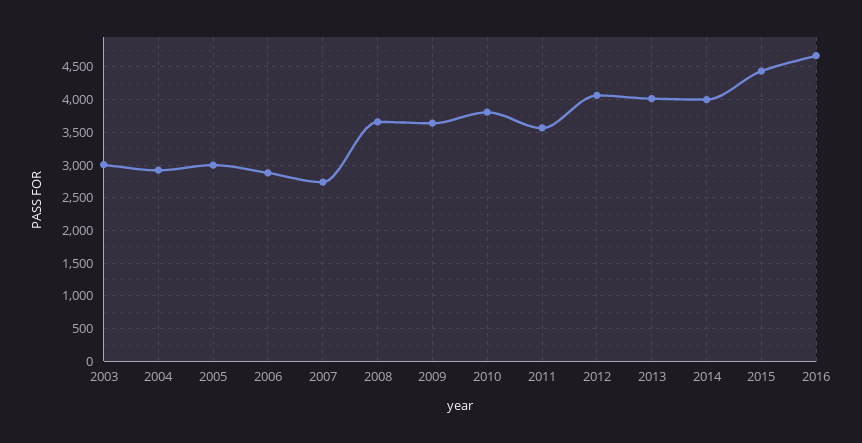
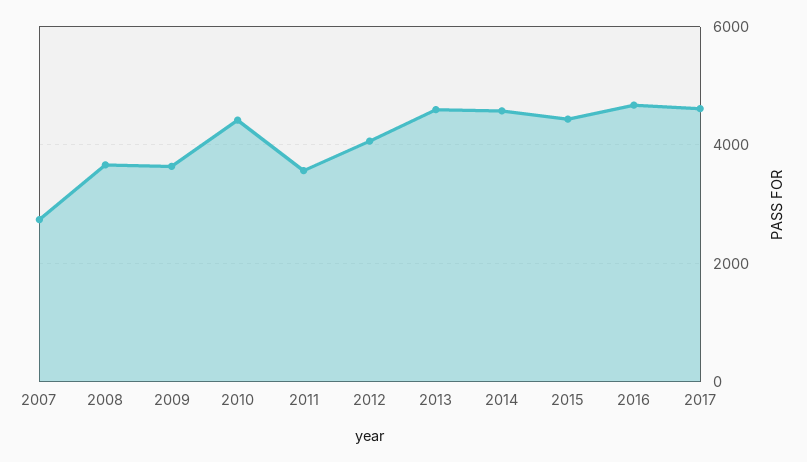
2003: 3000 -> none
2004: 2900 -> none
2005: 3000 -> none
2006: 2900 -> none
2010: 3800 -> 4400
2013: 4000 -> 4600
2014: 4000 -> 4600
2017: none -> 4600

